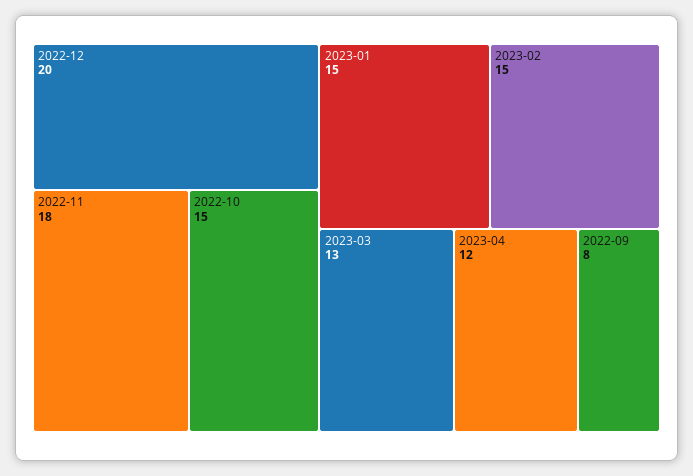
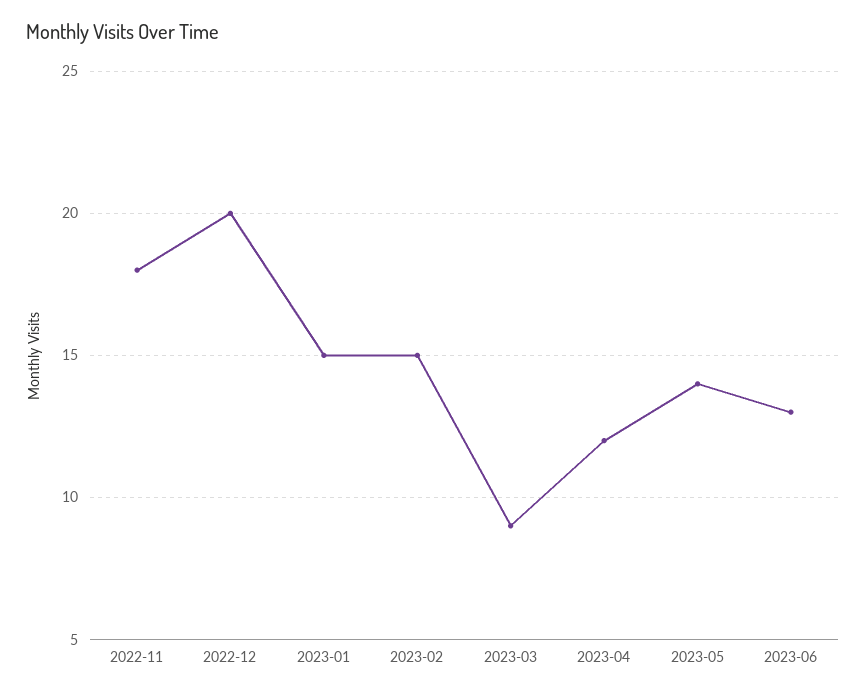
2022-10: 15 -> none
2023-03: 13 -> 9
2022-09: 8 -> none
2023-05: none -> 14
2023-06: none -> 13

